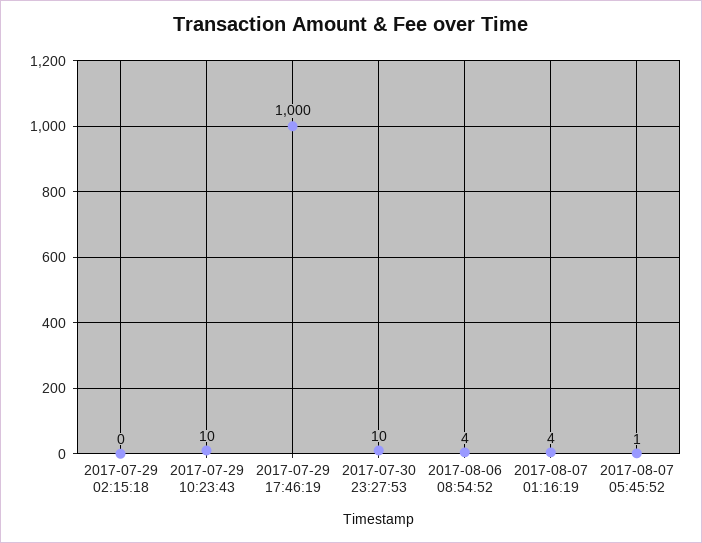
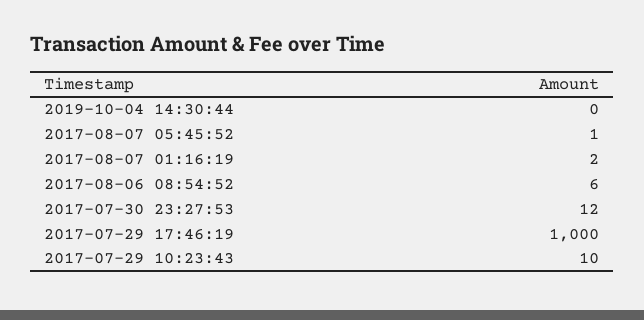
2017-07-29 02:15:18: 0 -> none
2017-07-30 23:27:53: 10 -> 12
2017-08-06 08:54:52: 4 -> 6
2017-08-07 01:16:19: 4 -> 2
2019-10-04 14:30:44: none -> 0

